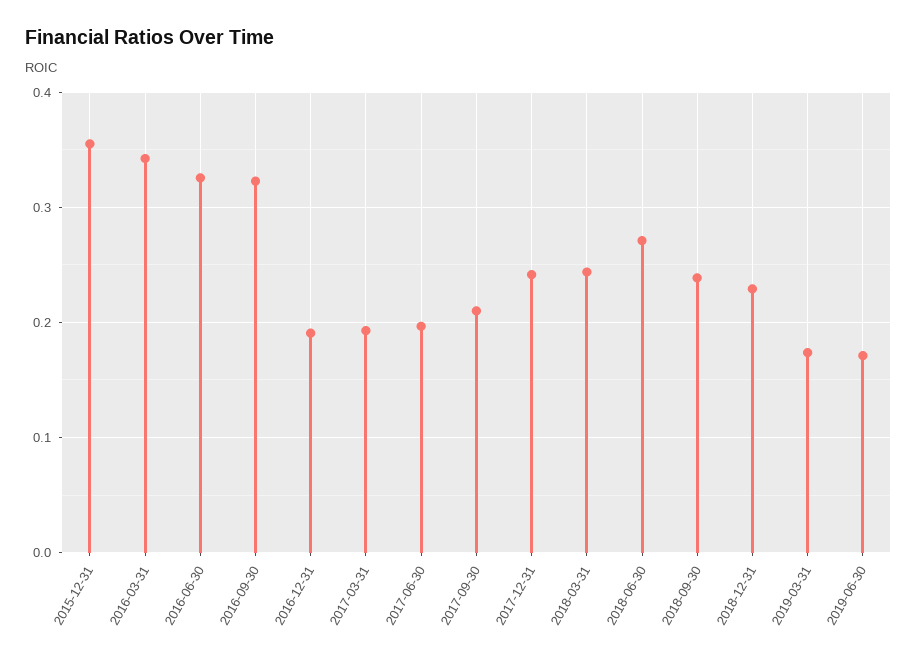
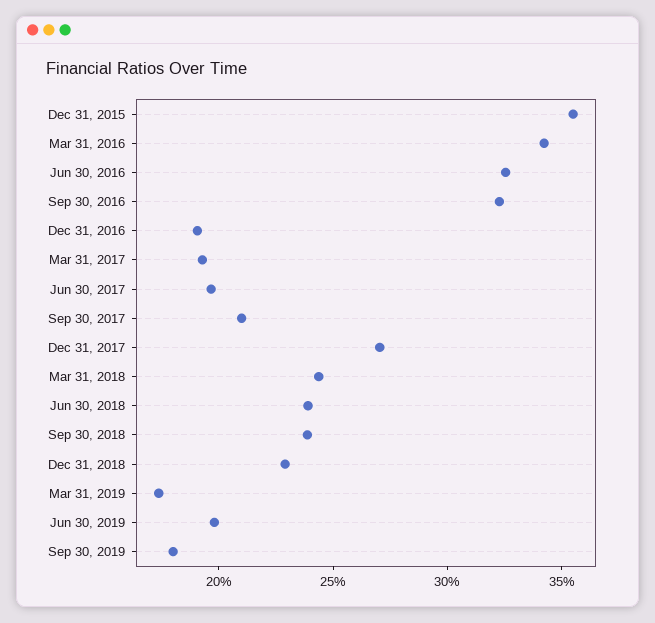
2017-12-31: 0.24 -> 0.27
2018-06-30: 0.27 -> 0.24
2019-06-30: 0.17 -> 0.2
Sep 30, 2019: none -> 0.18

